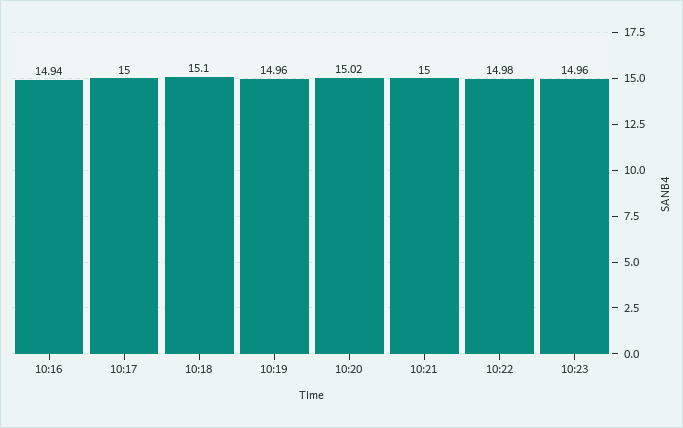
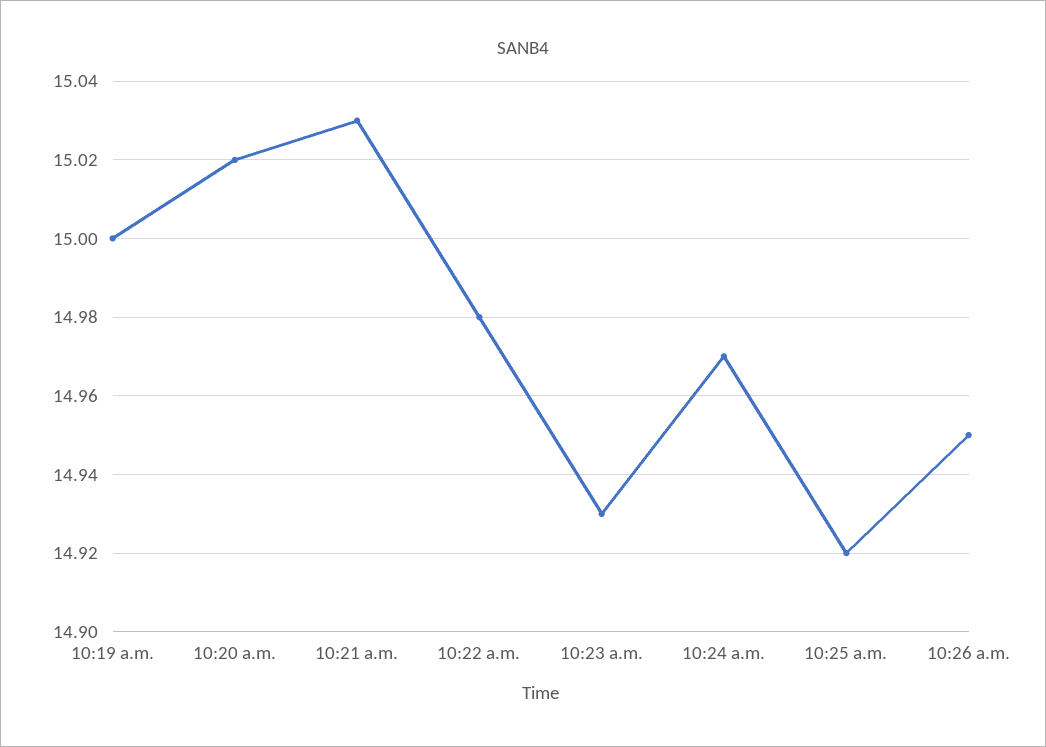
10:16: 14.94 -> none
10:17: 15 -> none
10:18: 15.1 -> none
10:19: 14.96 -> 15
10:21: 15 -> 15.03
10:23: 14.96 -> 14.93
10:24 a.m.: none -> 14.97
10:25 a.m.: none -> 14.92
10:26 a.m.: none -> 14.95

